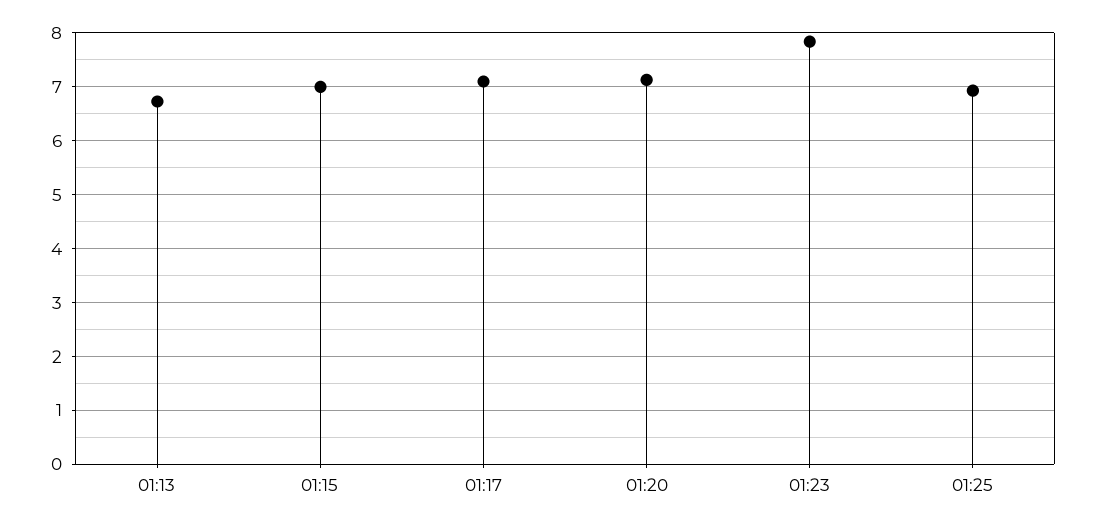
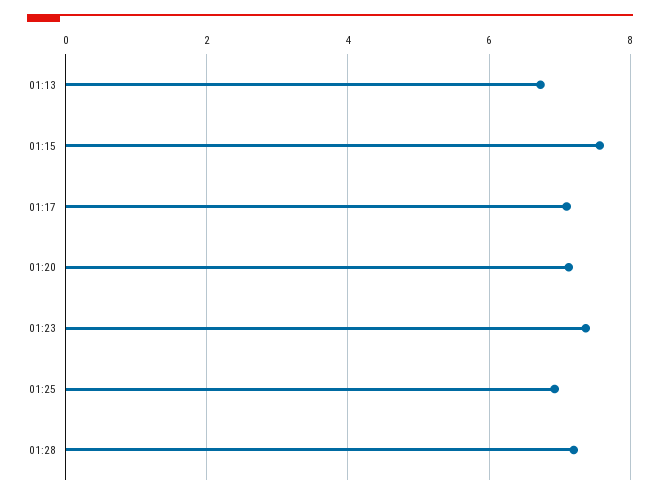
01:15: 7 -> 7.6
01:23: 7.8 -> 7.4
01:28: none -> 7.2

